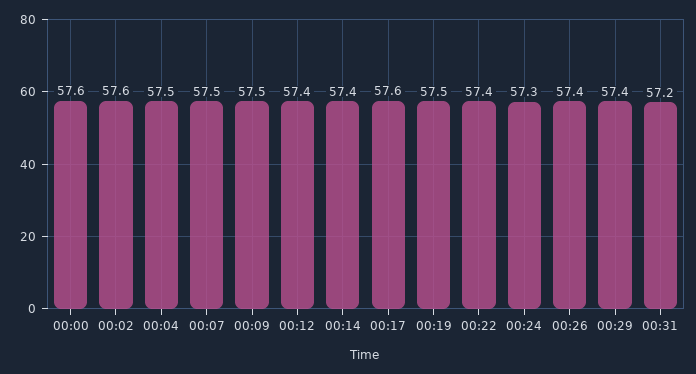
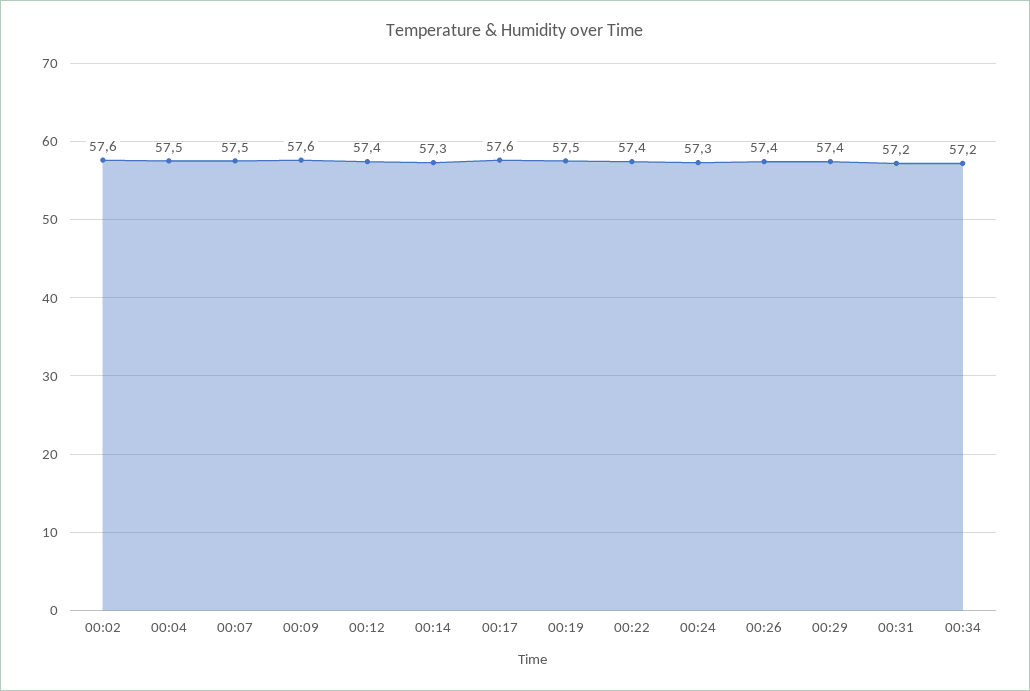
00:00: 57.6 -> none
00:09: 57.5 -> 57.6
00:14: 57.4 -> 57.3
00:34: none -> 57.2

